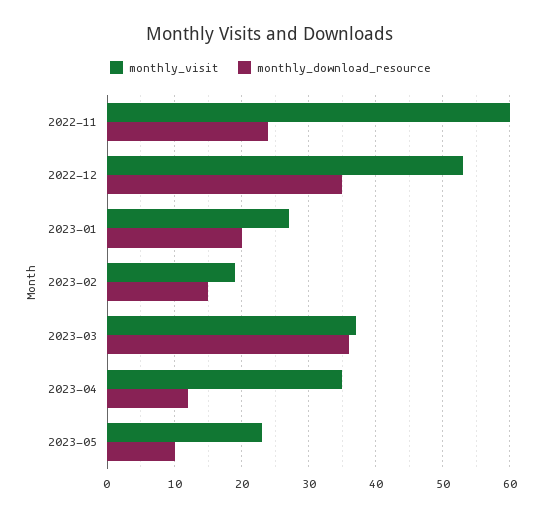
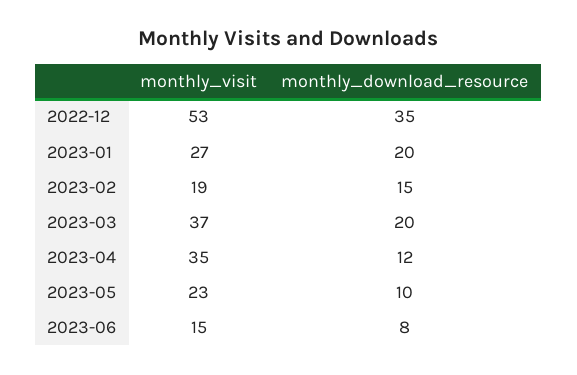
monthly_visit, 2022-11: 60 -> none
monthly_download_resource, 2022-11: 24 -> none
monthly_download_resource, 2023-03: 36 -> 20
monthly_visit, 2023-06: none -> 15
monthly_download_resource, 2023-06: none -> 8

